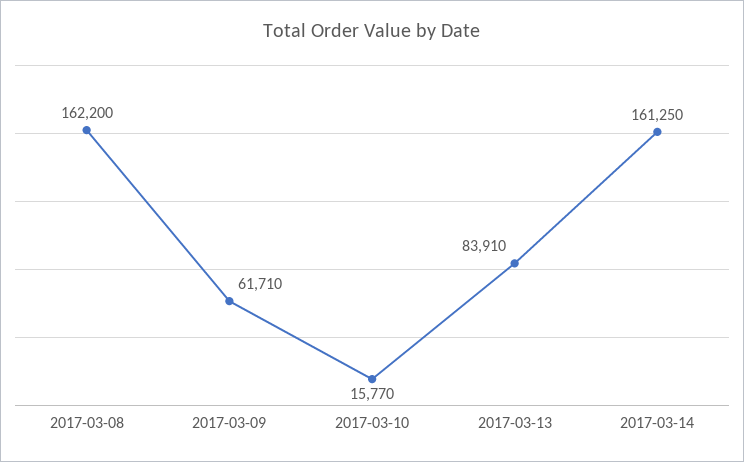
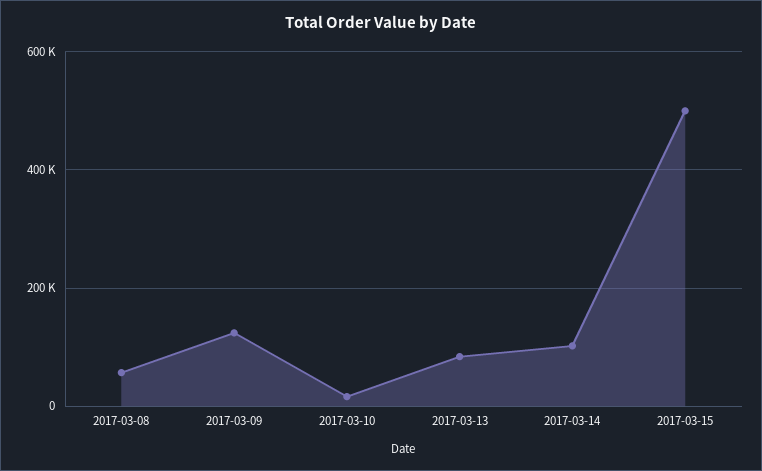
2017-03-08: 162200 -> 60000
2017-03-09: 61710 -> 120000
2017-03-14: 161250 -> 100000
2017-03-15: none -> 500000

